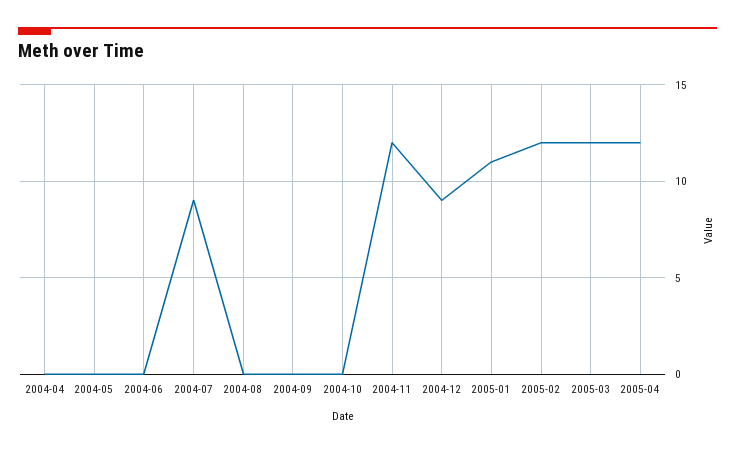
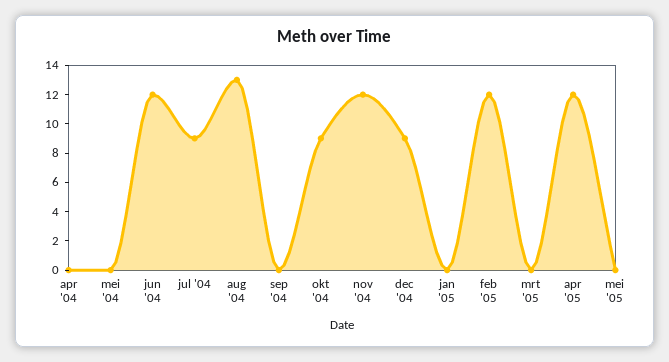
2004-06: 0 -> 12
2004-08: 0 -> 13
2004-10: 0 -> 9
2005-01: 11 -> 0
2005-03: 12 -> 0
mei '05: none -> 0

